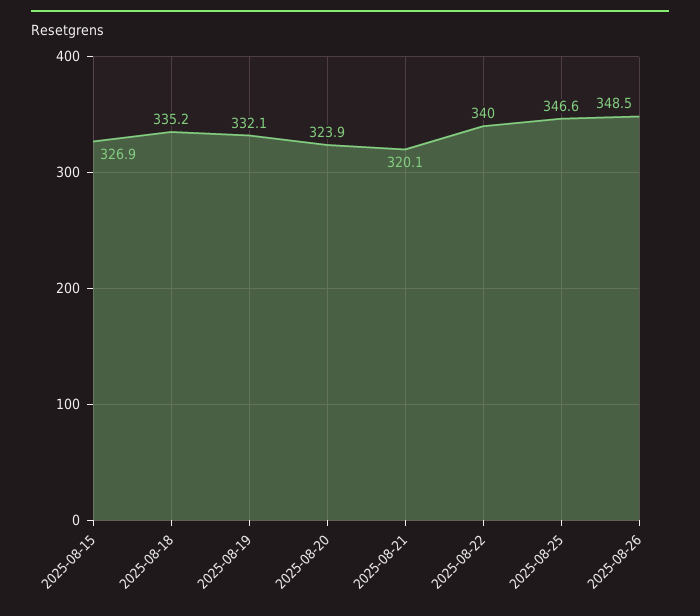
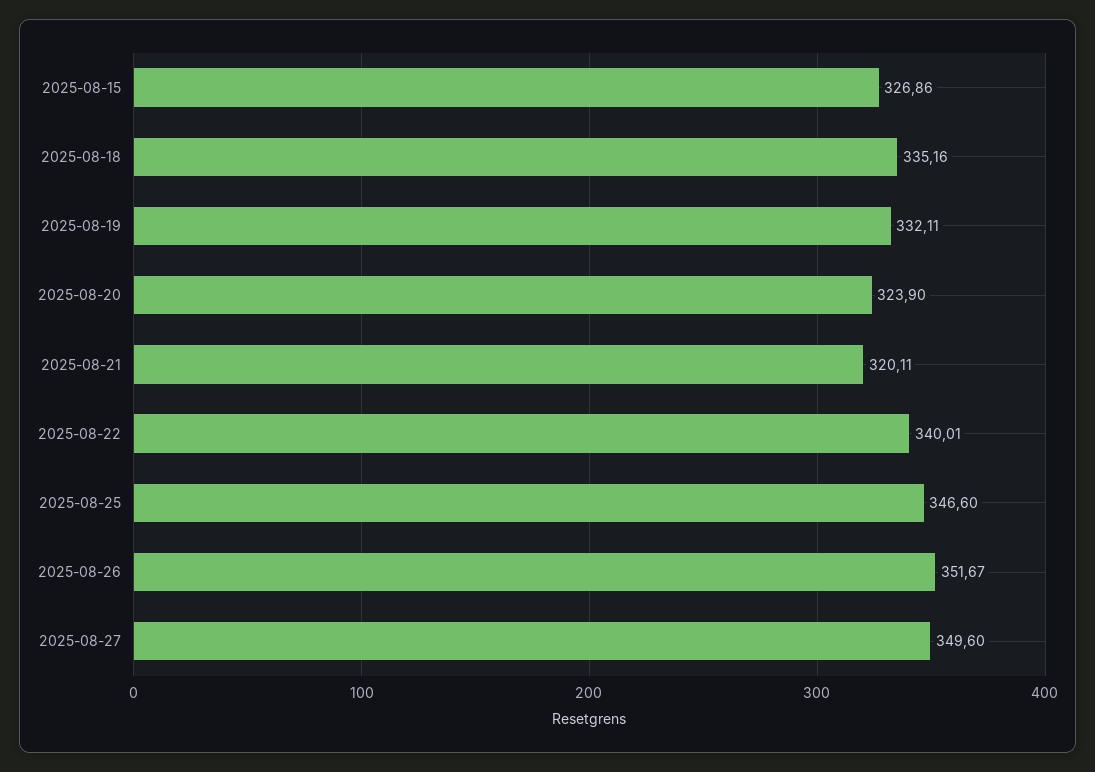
2025-08-26: 348.5 -> 351.67
2025-08-27: none -> 349.6

